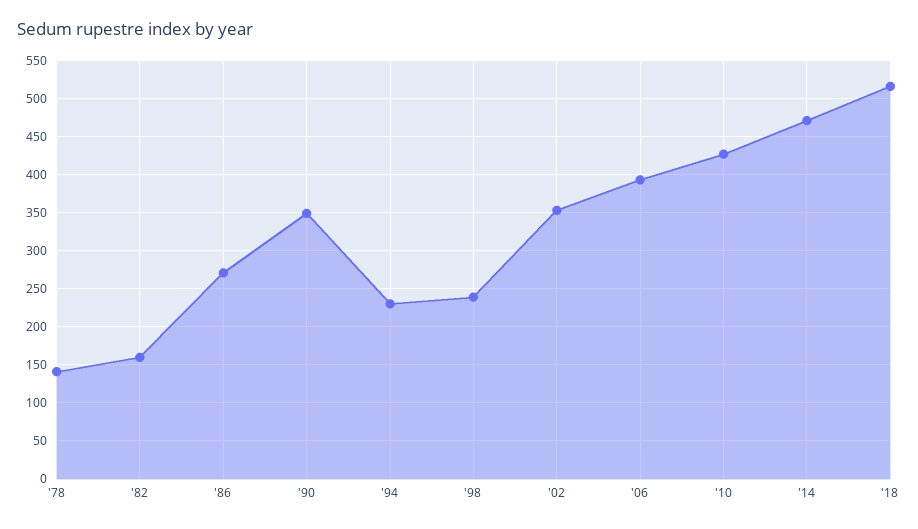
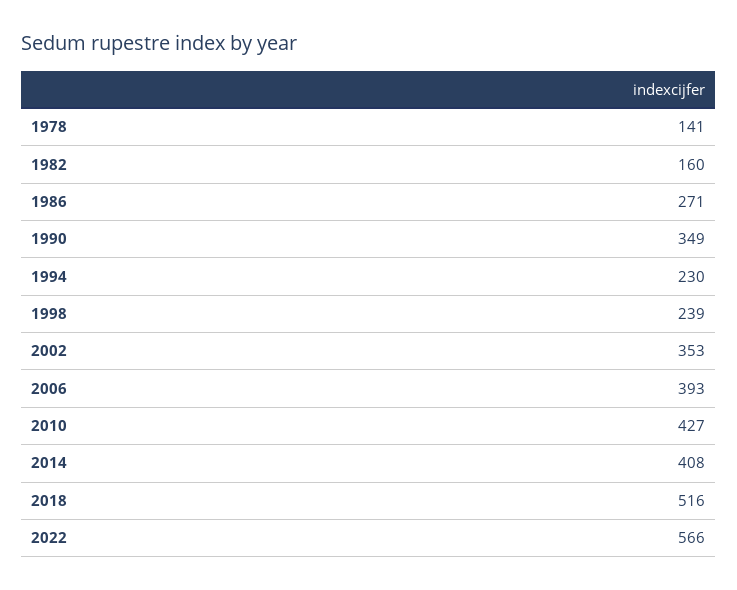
'14: 470 -> 408
2022: none -> 566

